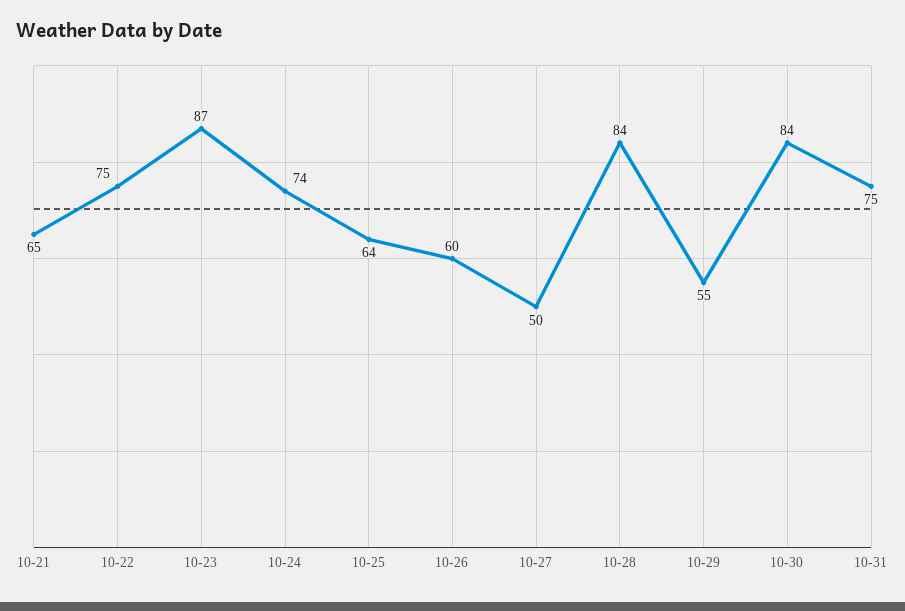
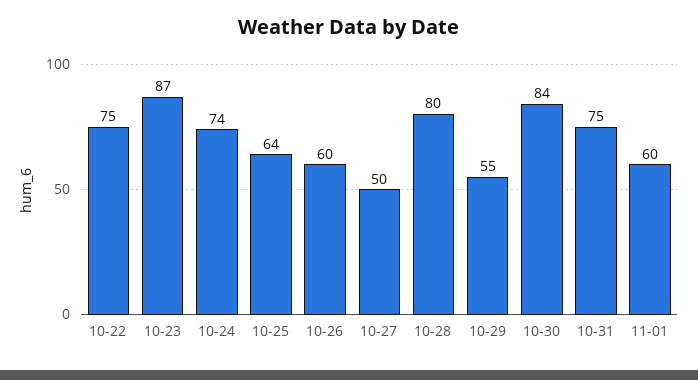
10-21: 65 -> none
10-28: 84 -> 80
11-01: none -> 60

